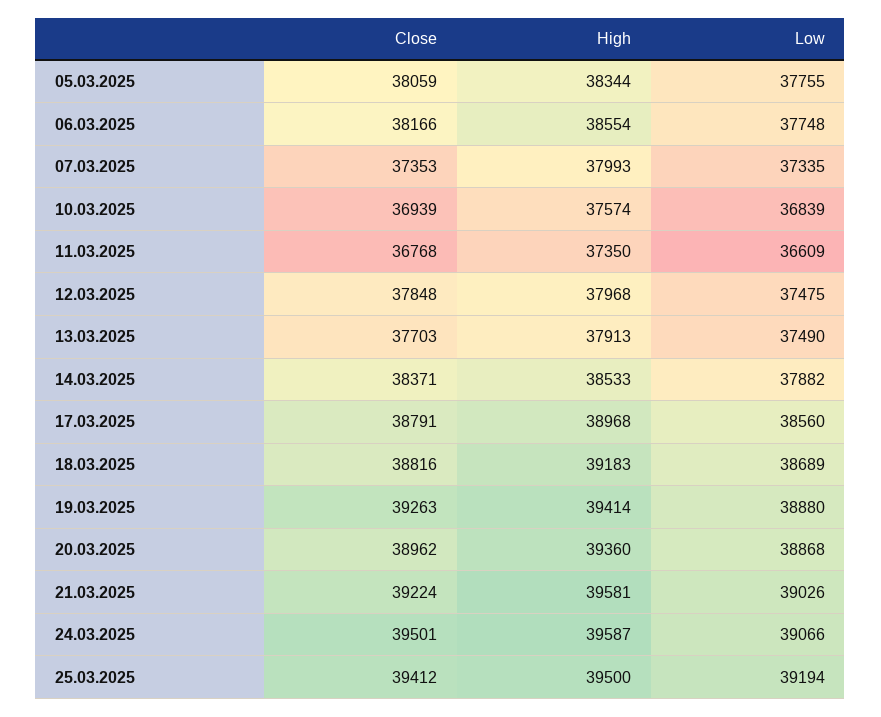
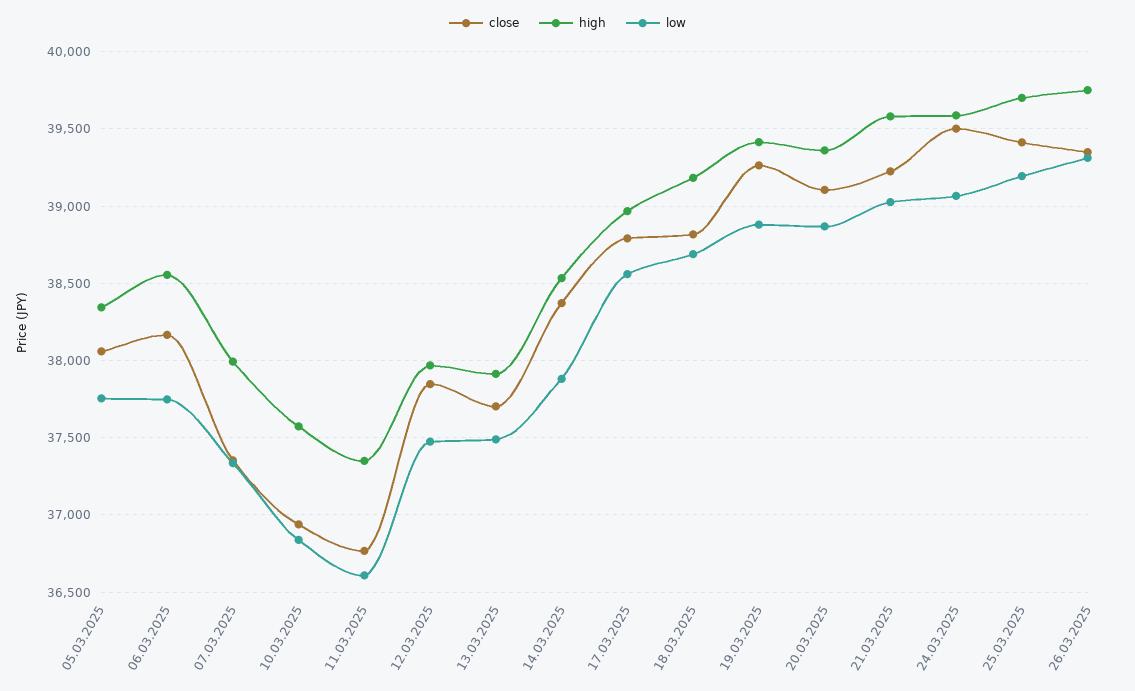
Close, 20.03.2025: 38962 -> 39100
High, 25.03.2025: 39500 -> 39700
Close, 26.03.2025: none -> 39350
High, 26.03.2025: none -> 39750
Low, 26.03.2025: none -> 39300

